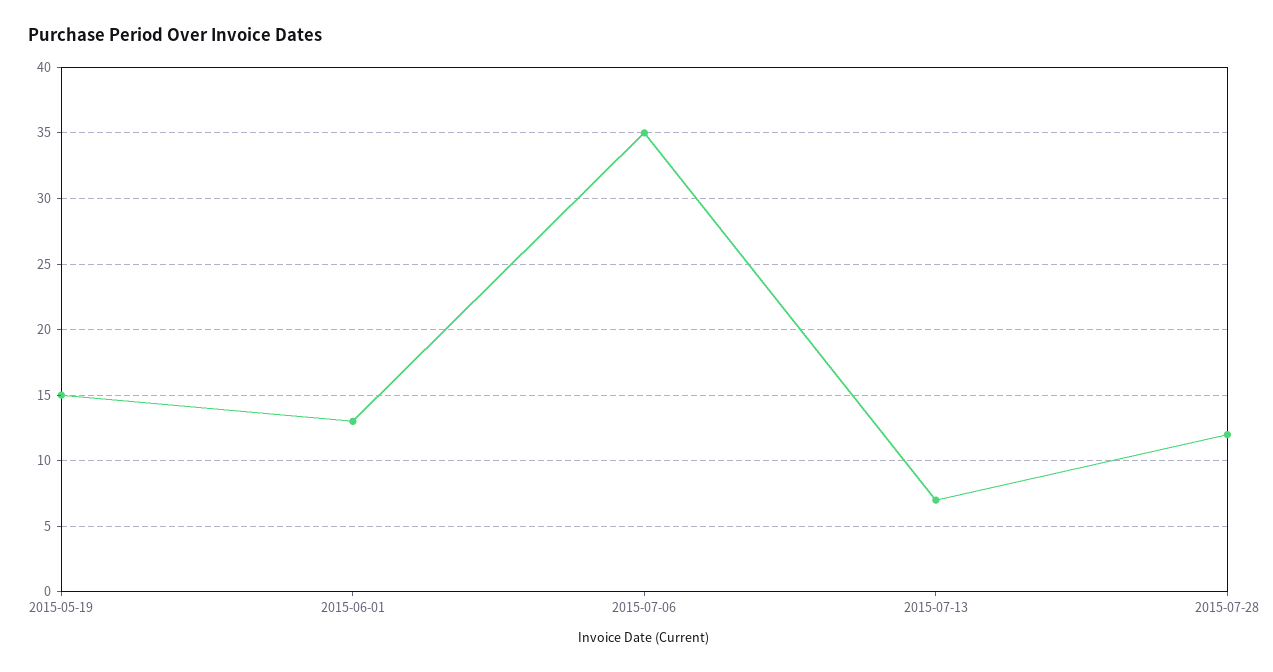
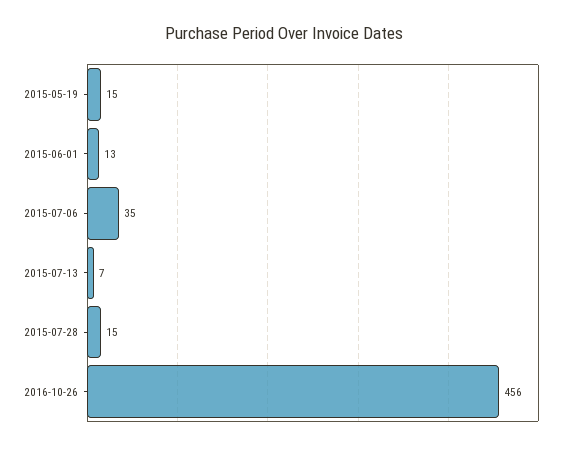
2015-07-28: 12 -> 15
2016-10-26: none -> 456

